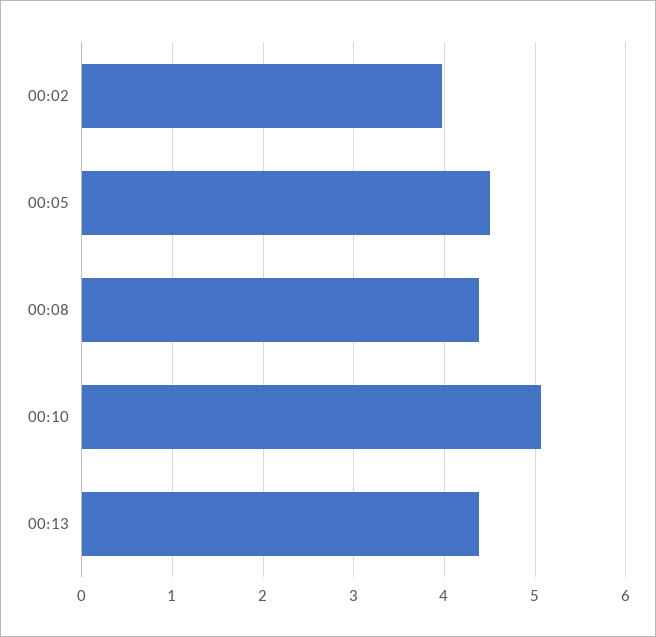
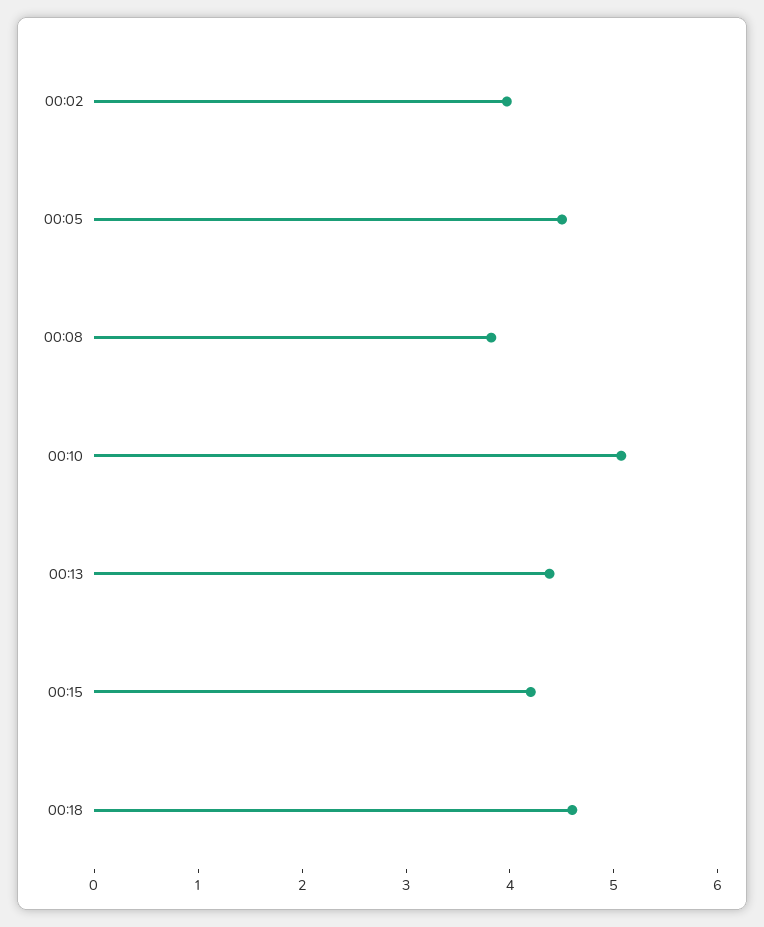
00:08: 4.4 -> 3.8
00:15: none -> 4.2
00:18: none -> 4.6

